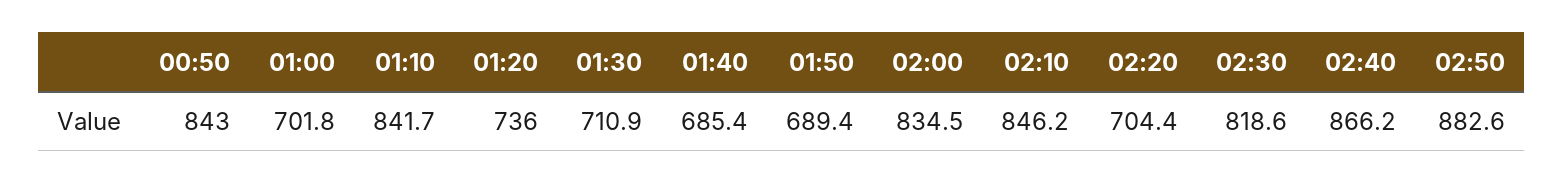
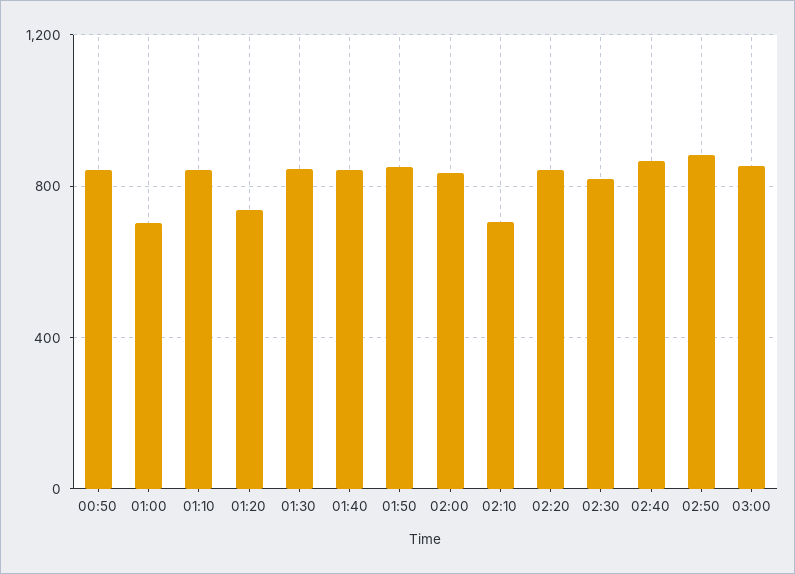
01:30: 710.9 -> 850
01:40: 685.4 -> 850
01:50: 689.4 -> 850
02:10: 846.2 -> 700
02:20: 704.4 -> 850
03:00: none -> 850

